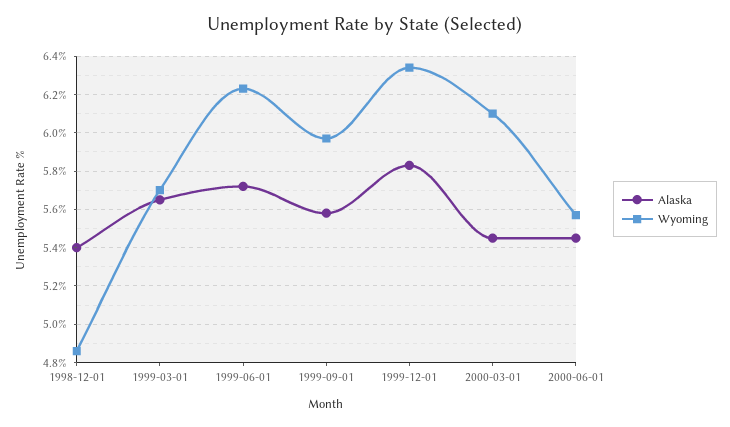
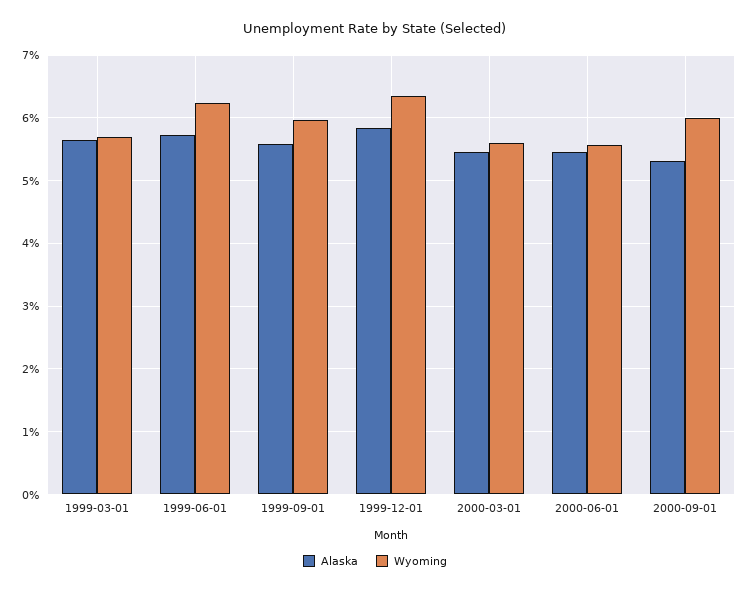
Alaska, 1998-12-01: 5.4 -> none
Wyoming, 1998-12-01: 4.85 -> none
Wyoming, 2000-03-01: 6.1 -> 5.6
Alaska, 2000-09-01: none -> 5.3
Wyoming, 2000-09-01: none -> 6

